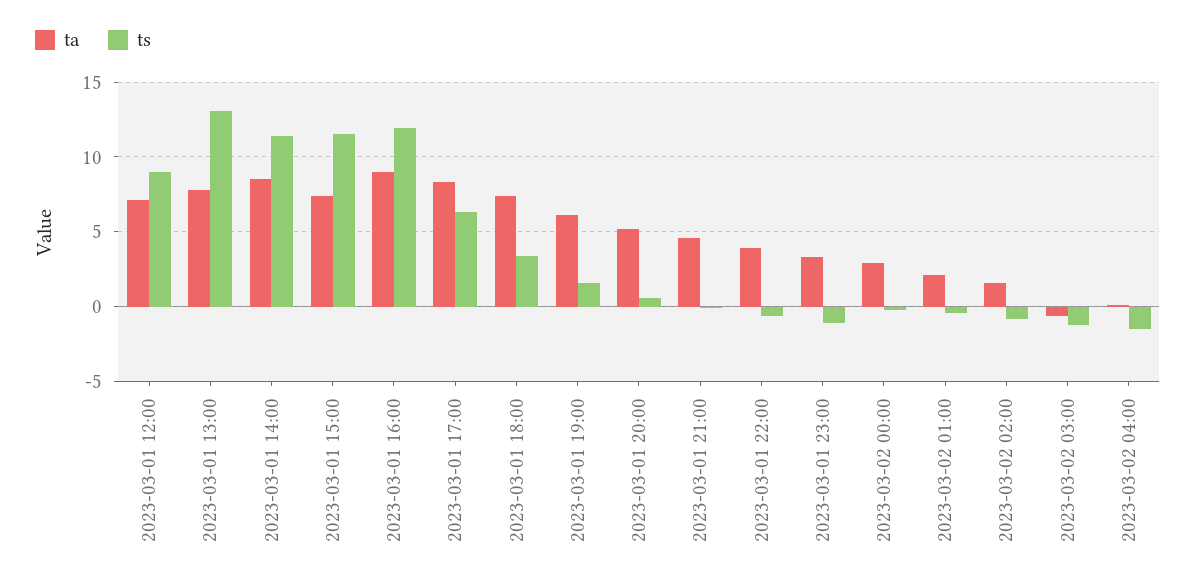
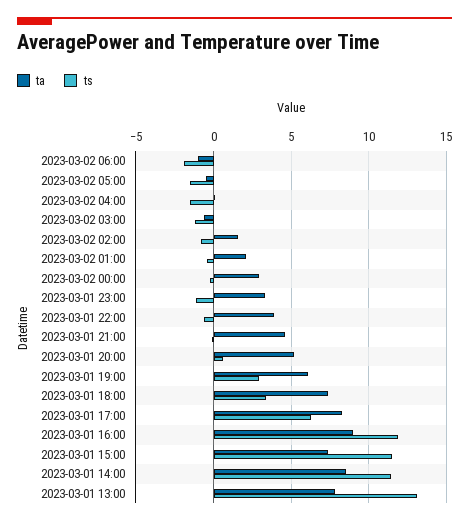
ta, 2023-03-01 12:00: 7 -> none
ts, 2023-03-01 12:00: 9 -> none
ts, 2023-03-01 19:00: 1.5 -> 3
ta, 2023-03-02 06:00: none -> -1
ts, 2023-03-02 06:00: none -> -2
ta, 2023-03-02 05:00: none -> -0.5
ts, 2023-03-02 05:00: none -> -1.5

